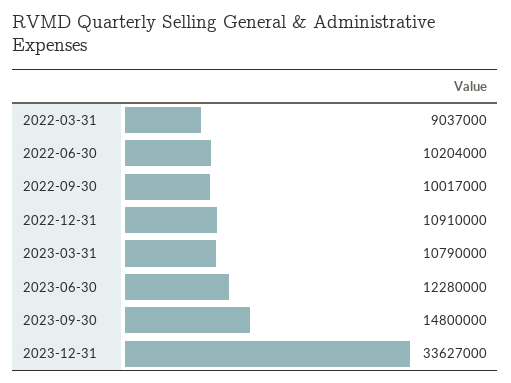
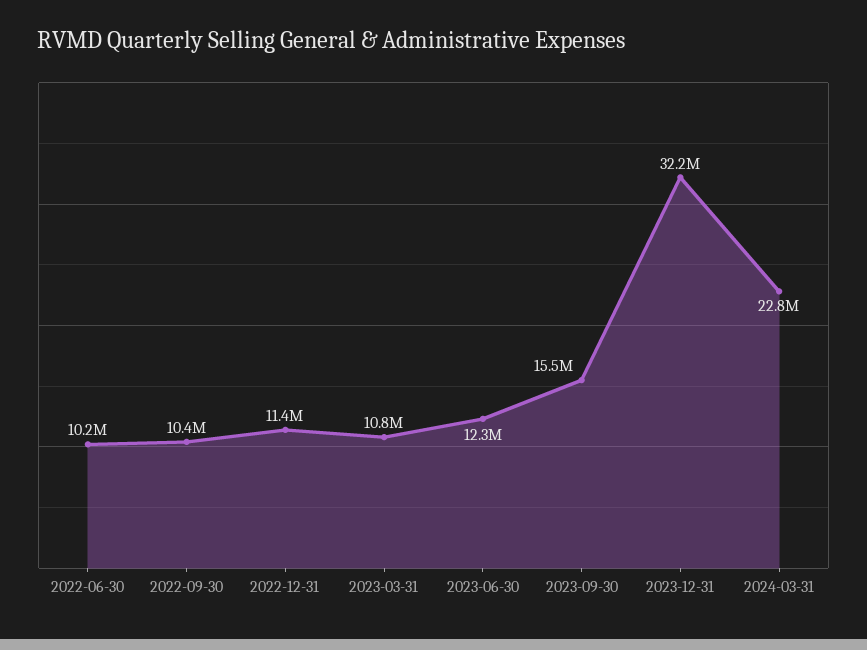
2022-03-31: 9037000 -> none
2022-09-30: 10017000 -> 10400000
2022-12-31: 10910000 -> 11400000
2023-09-30: 14800000 -> 15500000
2023-12-31: 33627000 -> 32200000
2024-03-31: none -> 22800000

